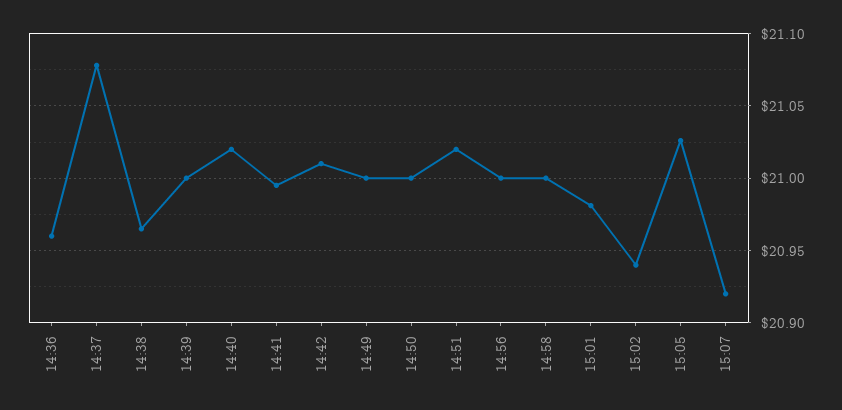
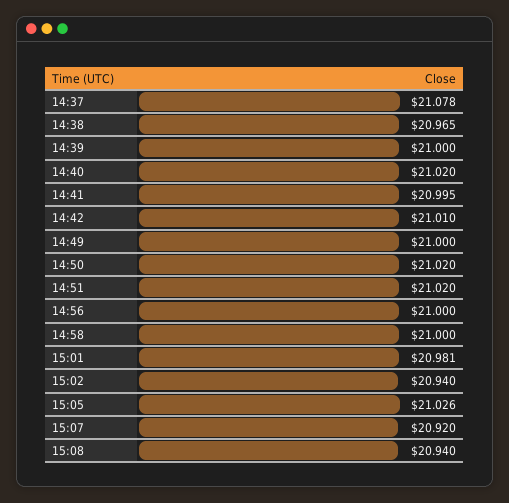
14:36: 20.96 -> none
14:50: 21 -> 21.02
15:08: none -> 20.94

